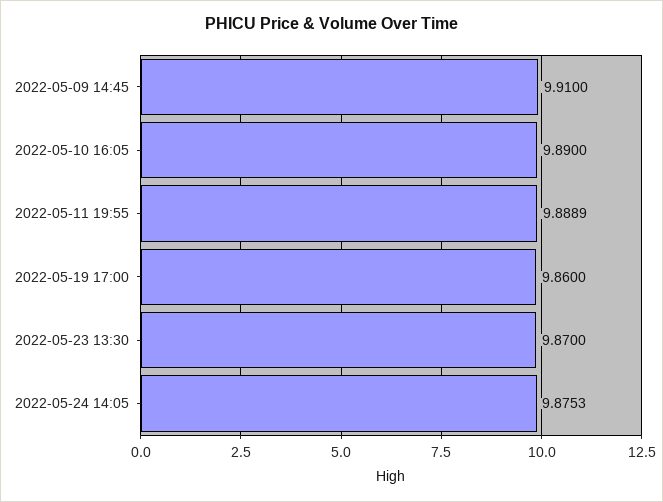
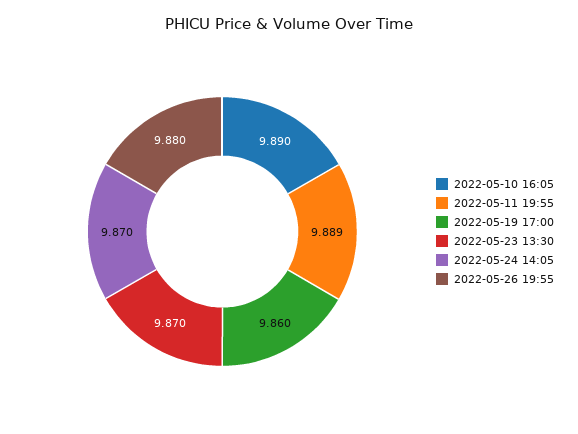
2022-05-09 14:45: 9.91 -> none
2022-05-24 14:05: 9.8753 -> 9.87
2022-05-26 19:55: none -> 9.88

